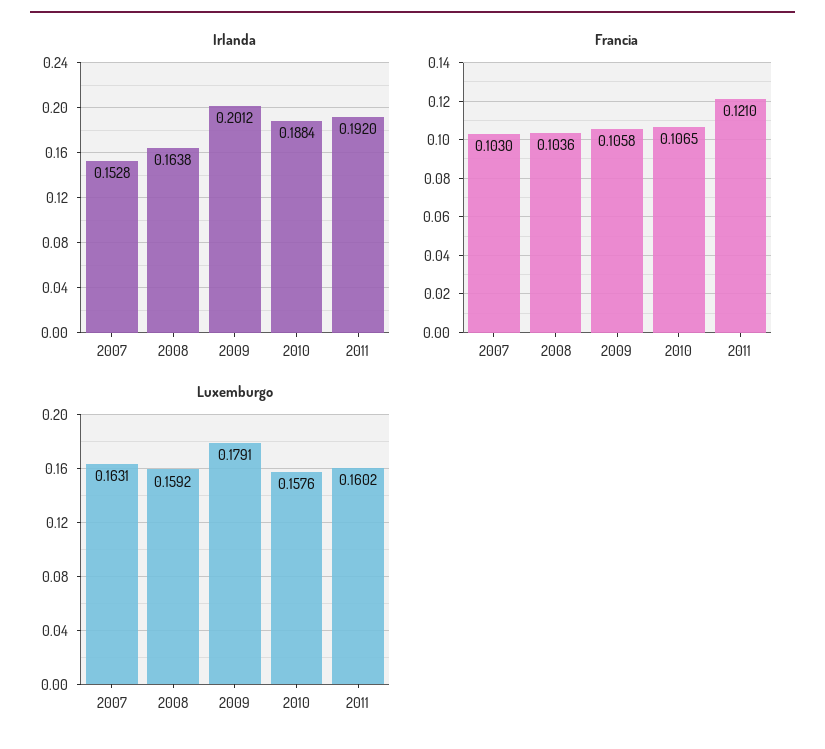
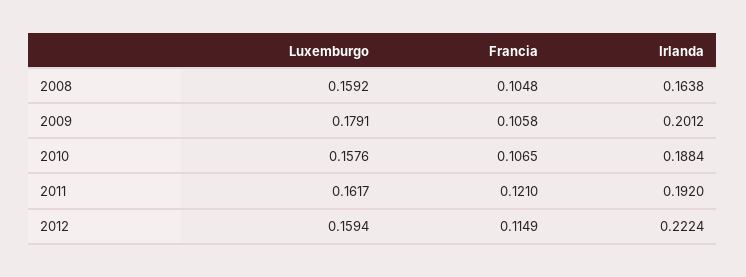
Irlanda, 2007: 0.1528 -> none
Francia, 2007: 0.103 -> none
Francia, 2008: 0.1036 -> 0.1048
Luxemburgo, 2007: 0.1631 -> none
Luxemburgo, 2011: 0.1602 -> 0.1617
Luxemburgo, 2012: none -> 0.1594
Francia, 2012: none -> 0.1149
Irlanda, 2012: none -> 0.2224

